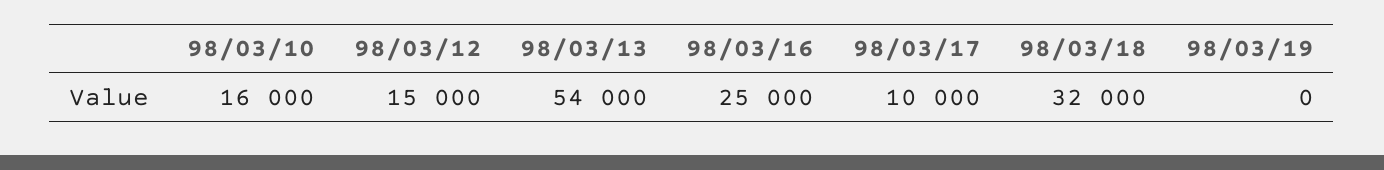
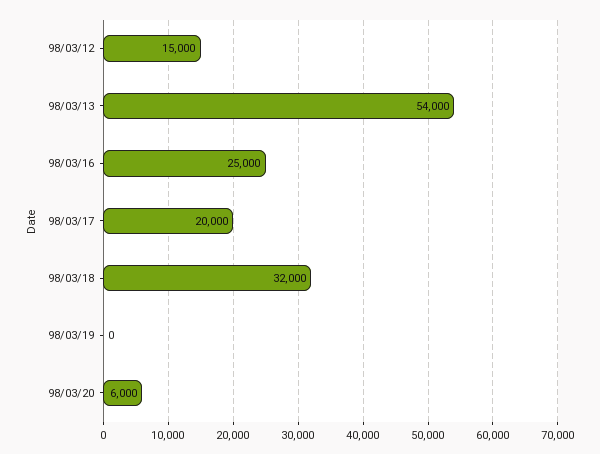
98/03/10: 16000 -> none
98/03/17: 10000 -> 20000
98/03/20: none -> 6000

